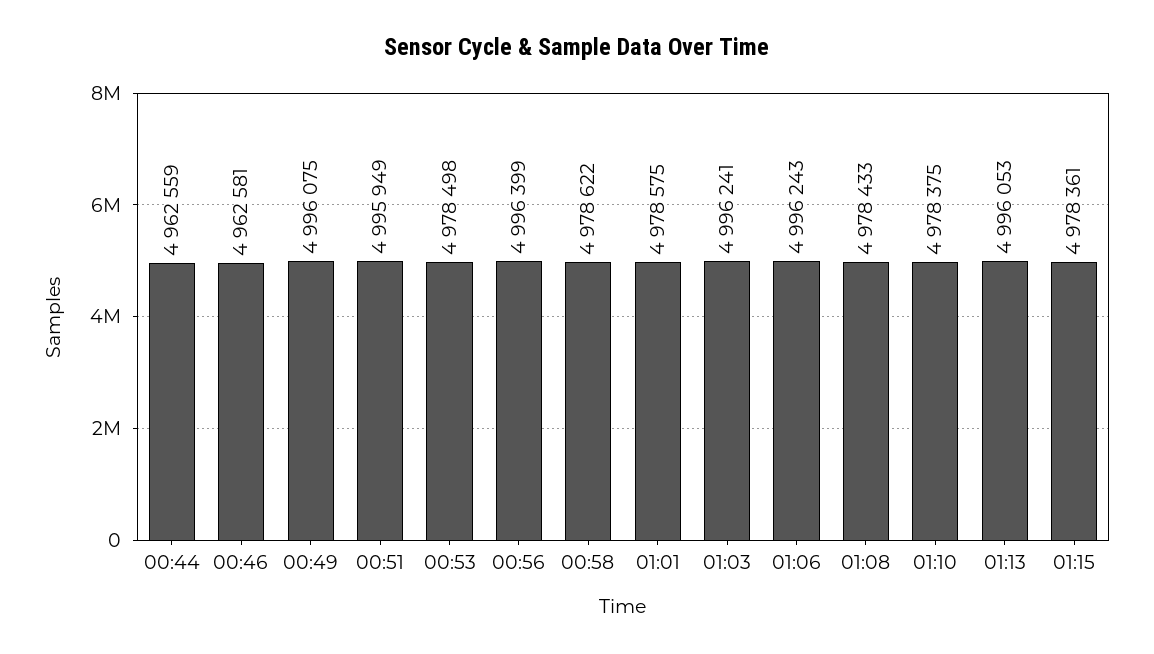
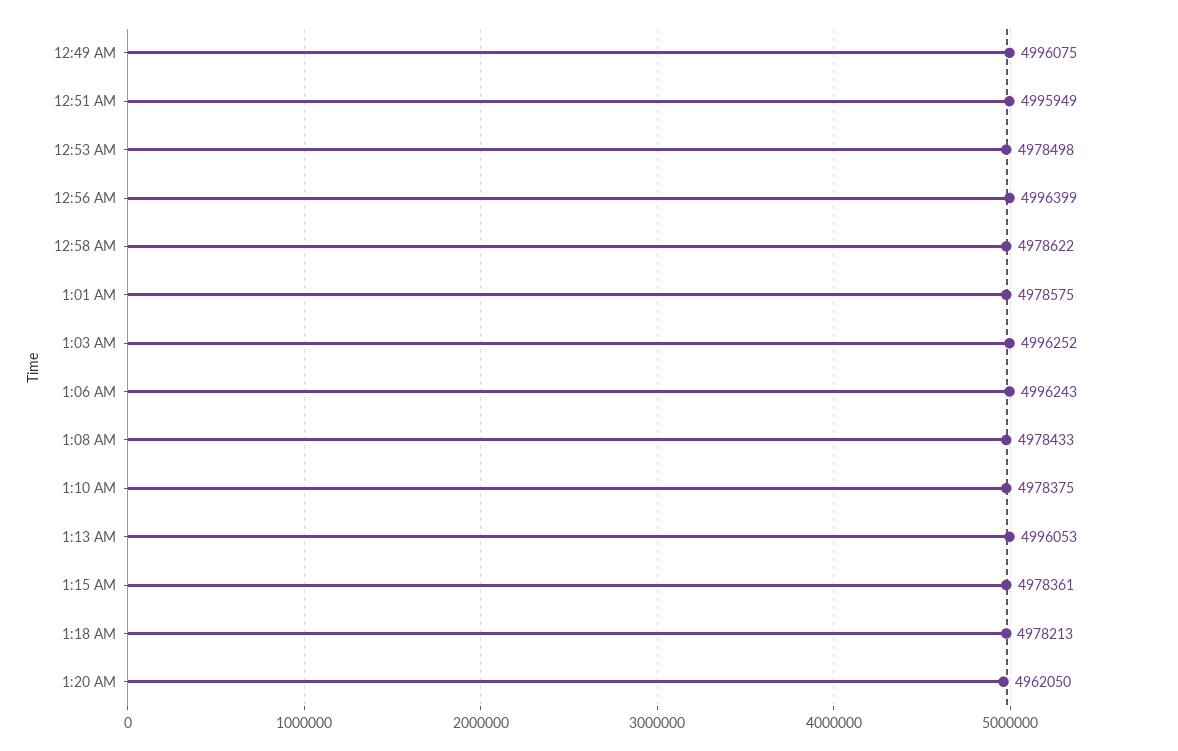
00:44: 4962559 -> none
00:46: 4962581 -> none
01:03: 4996241 -> 4996252
1:18 AM: none -> 4978213
1:20 AM: none -> 4962050

